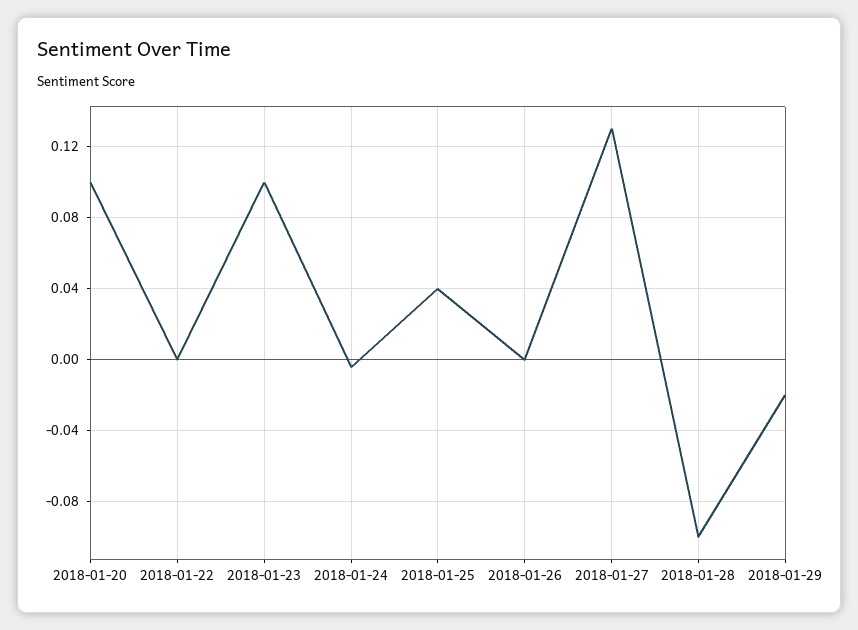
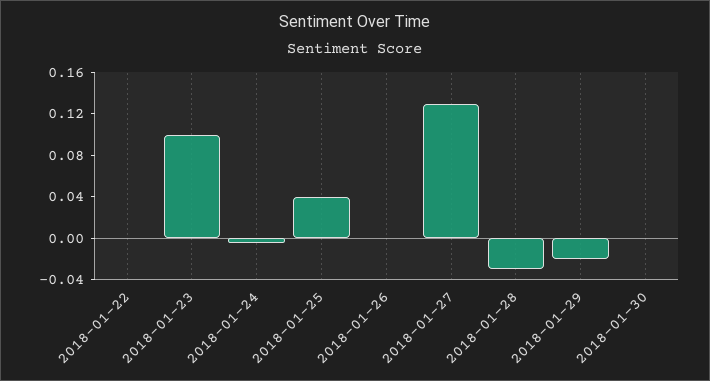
2018-01-20: 0.1 -> none
2018-01-28: -0.1 -> -0.03
2018-01-30: none -> 0

